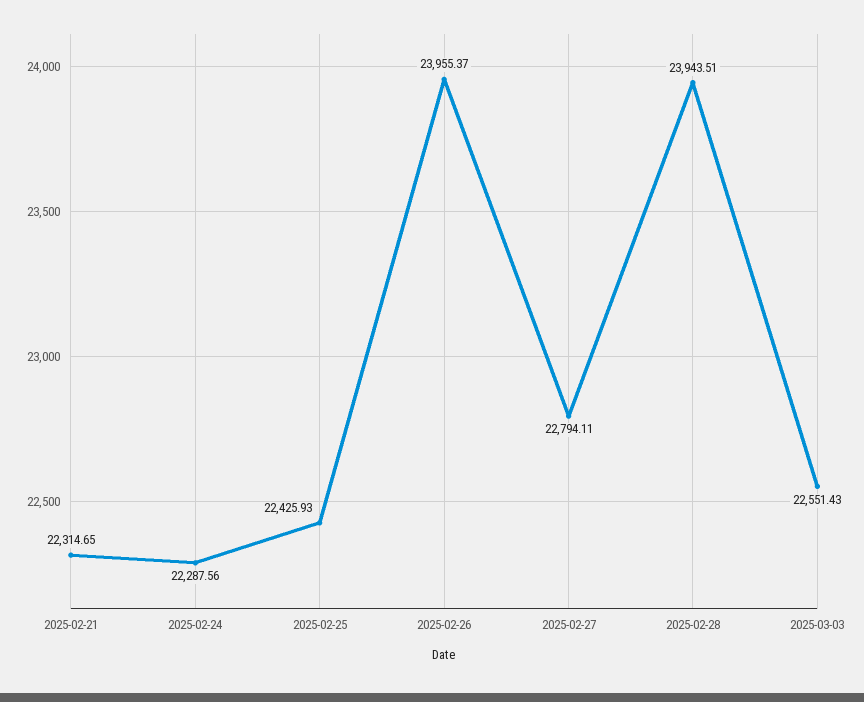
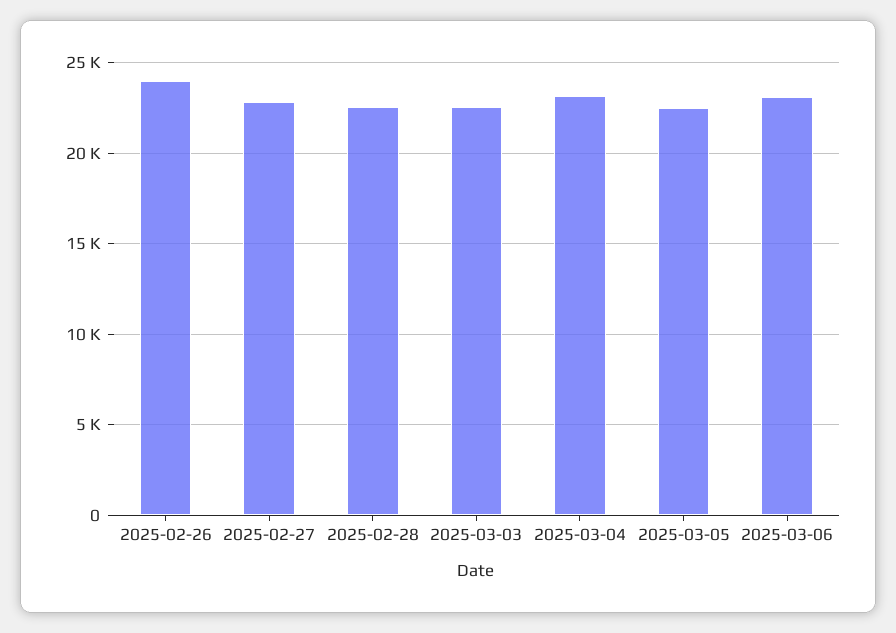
2025-02-21: 22314.65 -> none
2025-02-24: 22287.56 -> none
2025-02-25: 22425.93 -> none
2025-02-28: 23943.51 -> 22500
2025-03-04: none -> 23000
2025-03-05: none -> 22500
2025-03-06: none -> 23000

